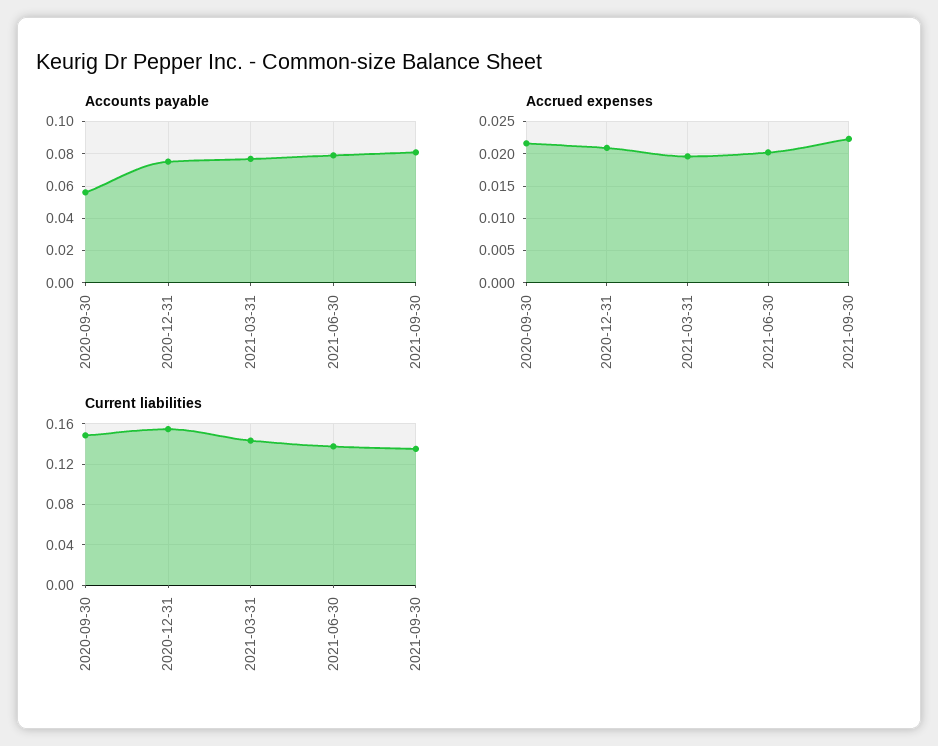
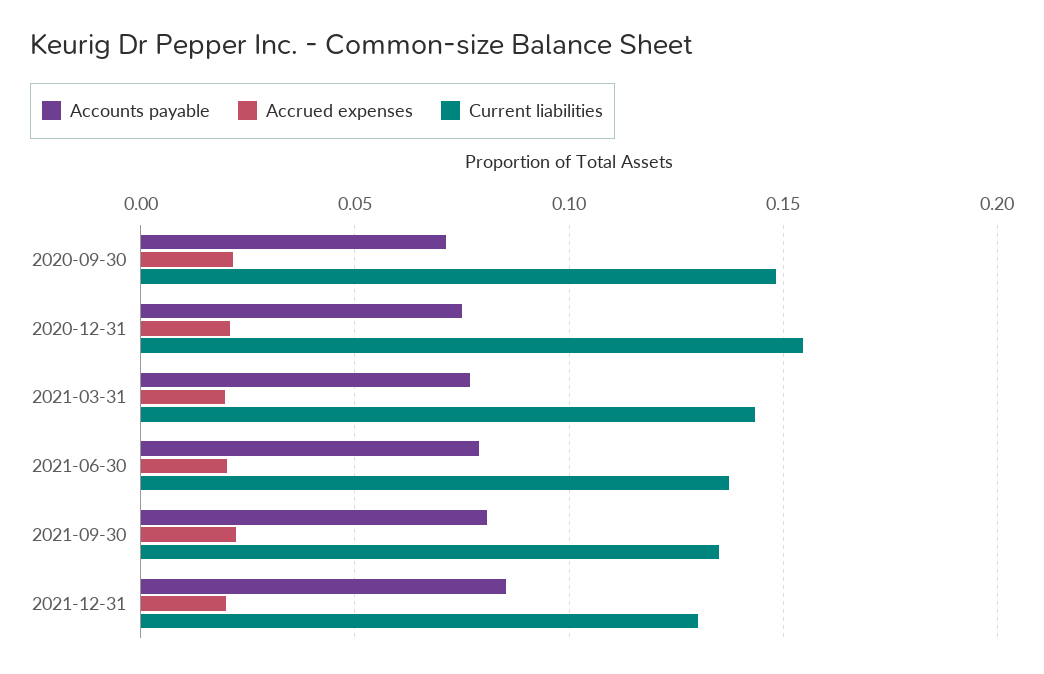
Accounts payable, 2020-09-30: 0.055 -> 0.07
Accounts payable, 2021-12-31: none -> 0.085
Accrued expenses, 2021-12-31: none -> 0.02
Current liabilities, 2021-12-31: none -> 0.13

